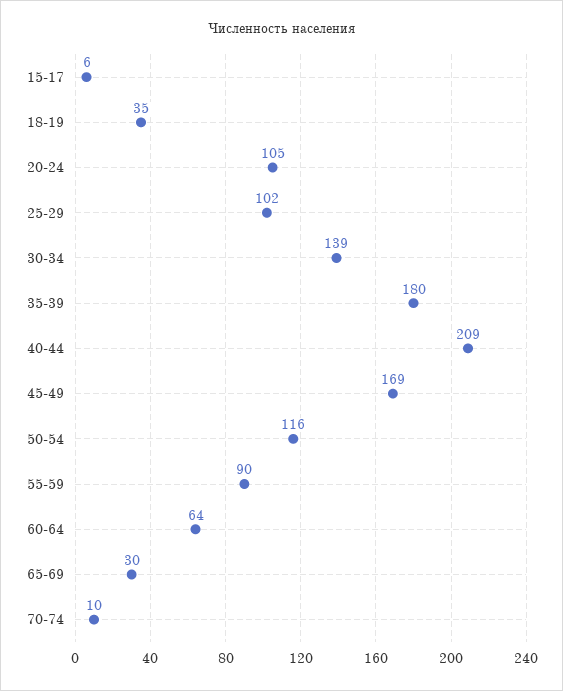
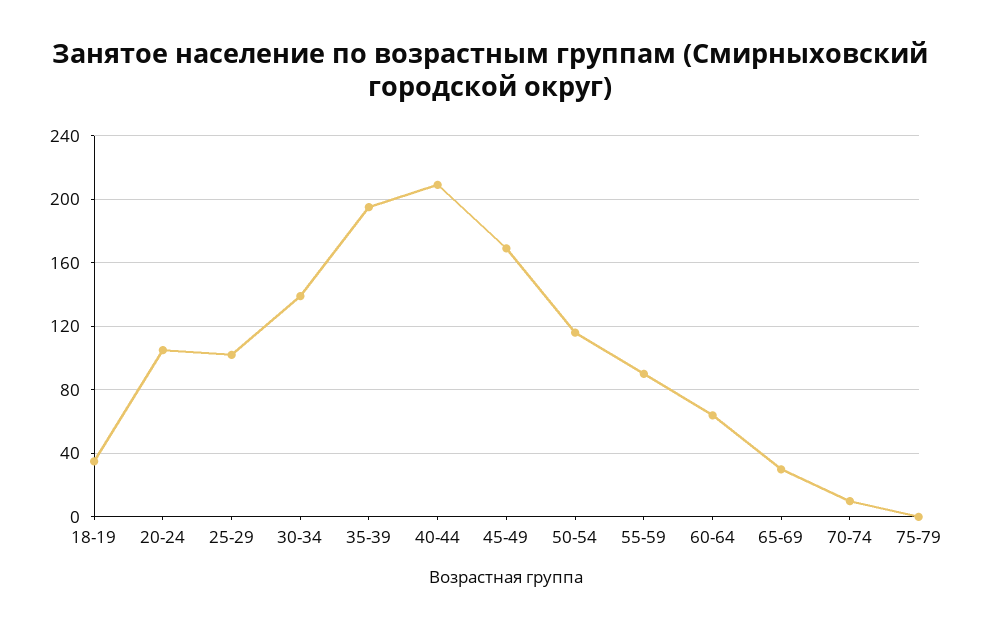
15-17: 6 -> none
35-39: 180 -> 195
75-79: none -> 0

